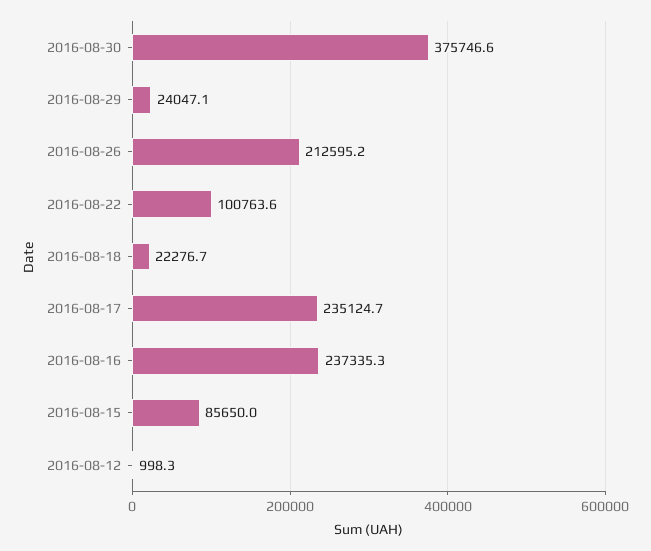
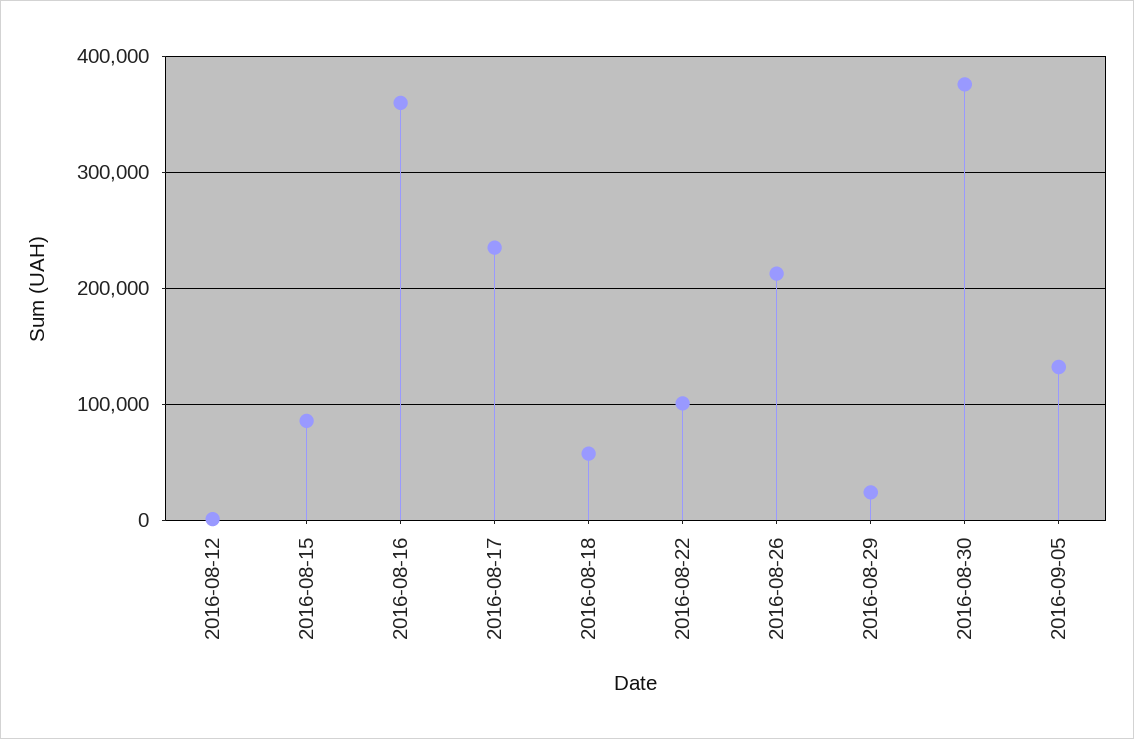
2016-08-18: 22276.7 -> 60000
2016-08-16: 237335.3 -> 360000
2016-09-05: none -> 130000

